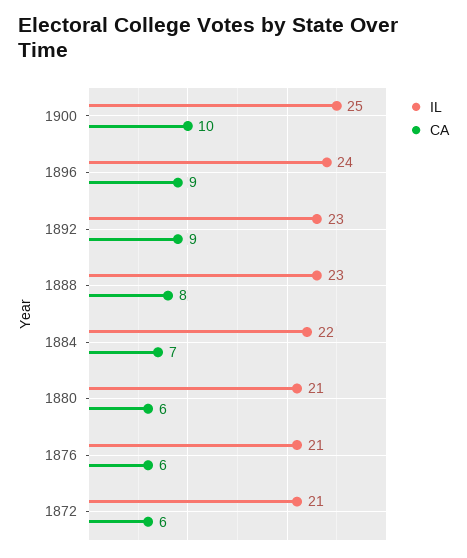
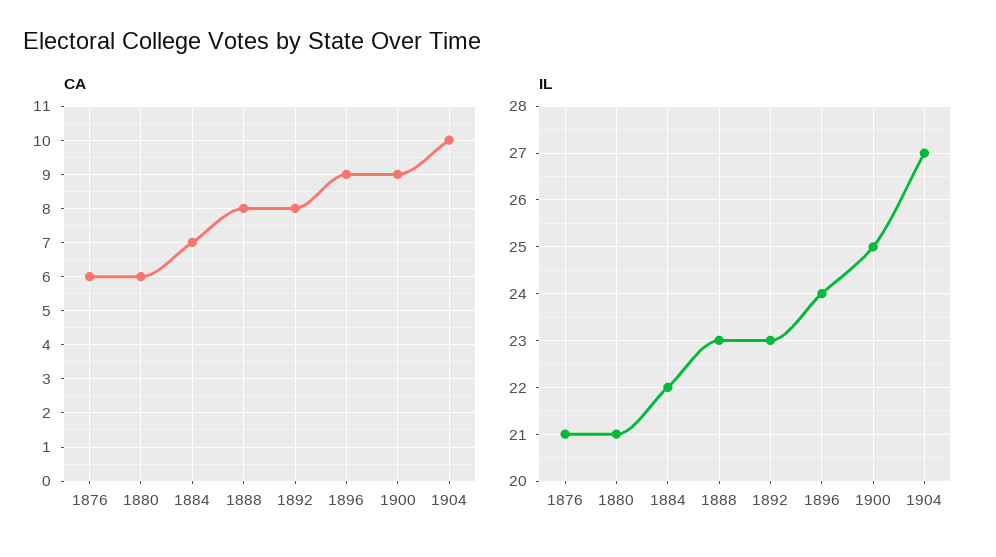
CA, 1900: 10 -> 9
CA, 1892: 9 -> 8
IL, 1872: 21 -> none
CA, 1872: 6 -> none
CA, 1904: none -> 10
IL, 1904: none -> 27

